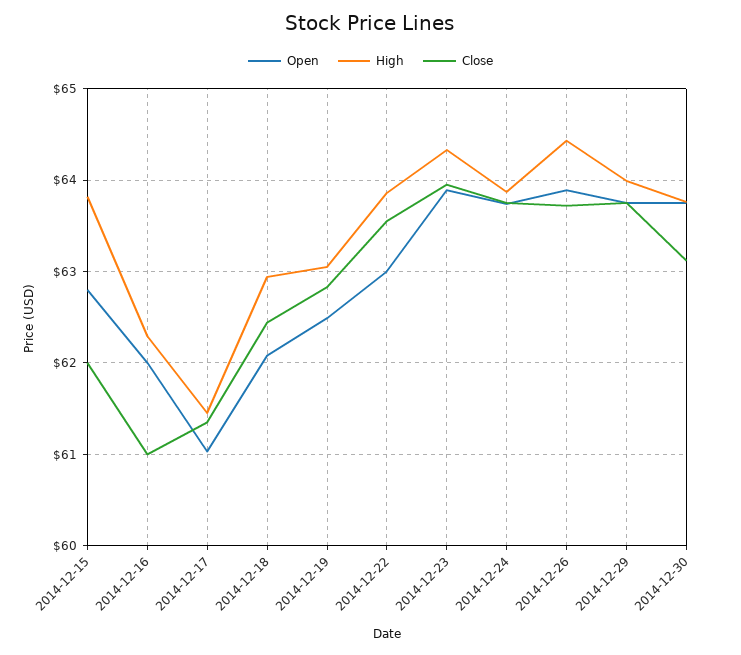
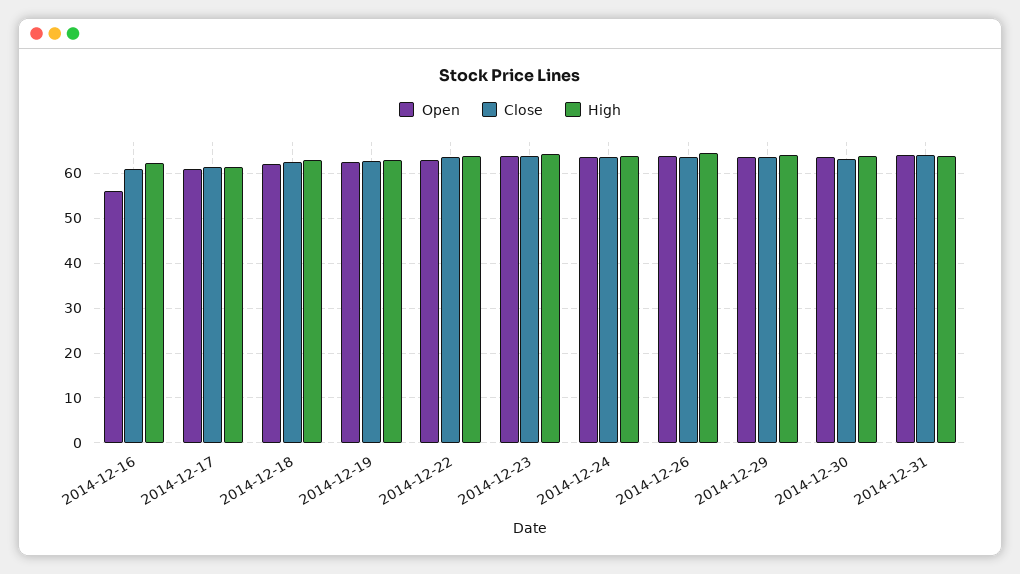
Open, 2014-12-15: 62.8 -> none
High, 2014-12-15: 63.8 -> none
Close, 2014-12-15: 62 -> none
Open, 2014-12-16: 62 -> 56
Open, 2014-12-31: none -> 64
Close, 2014-12-31: none -> 64
High, 2014-12-31: none -> 64

